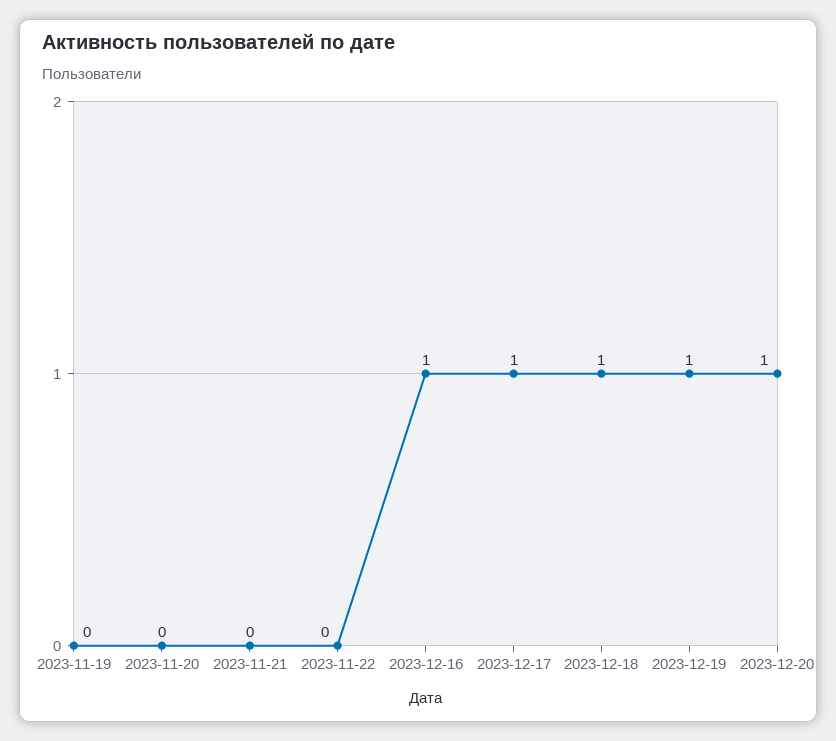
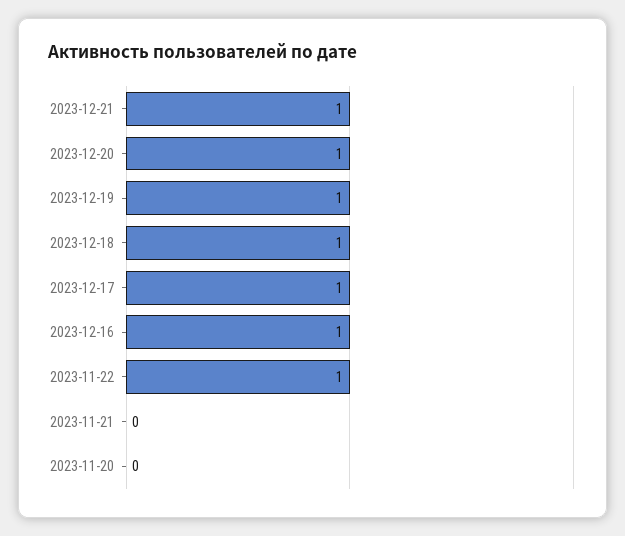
2023-11-19: 0 -> none
2023-11-22: 0 -> 1
2023-12-21: none -> 1

